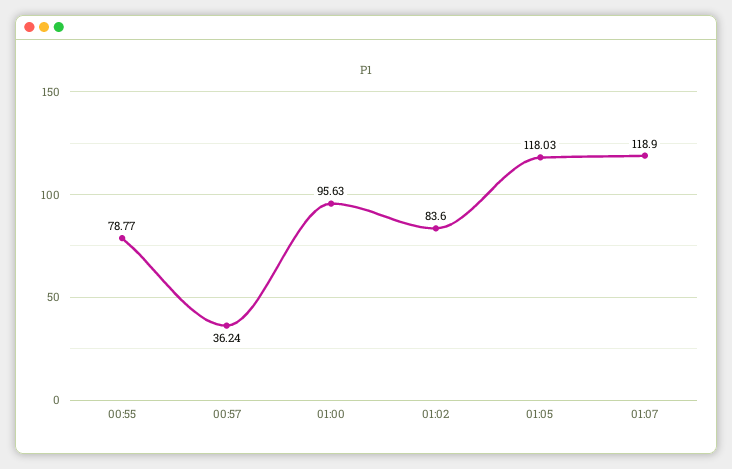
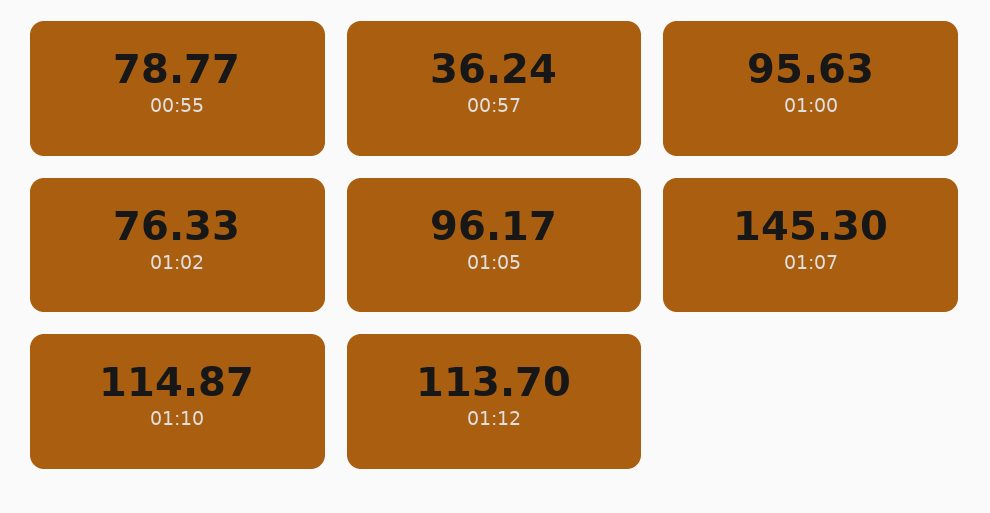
01:02: 83.6 -> 76.33
01:05: 118.03 -> 96.17
01:07: 118.9 -> 145.3
01:10: none -> 114.87
01:12: none -> 113.7

